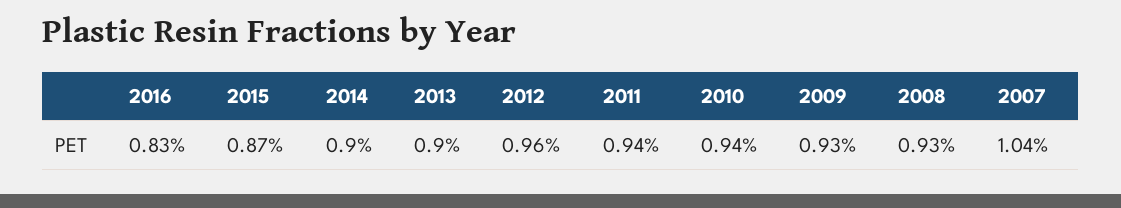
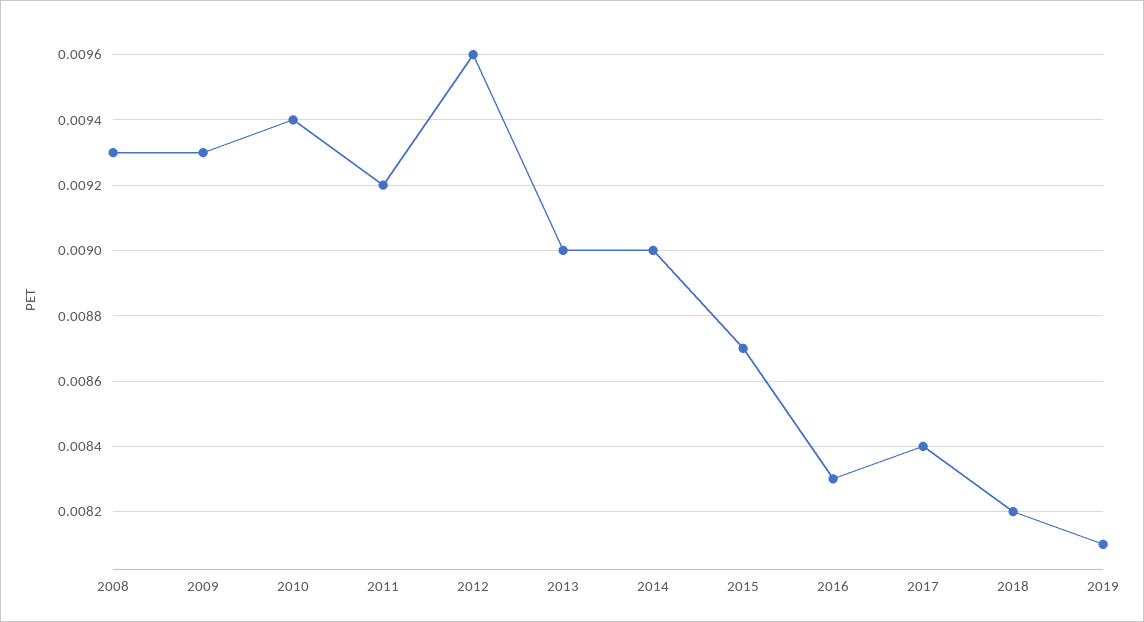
2011: 0.0094 -> 0.0092
2007: 0.0104 -> none
2017: none -> 0.0084
2018: none -> 0.0082
2019: none -> 0.0081

